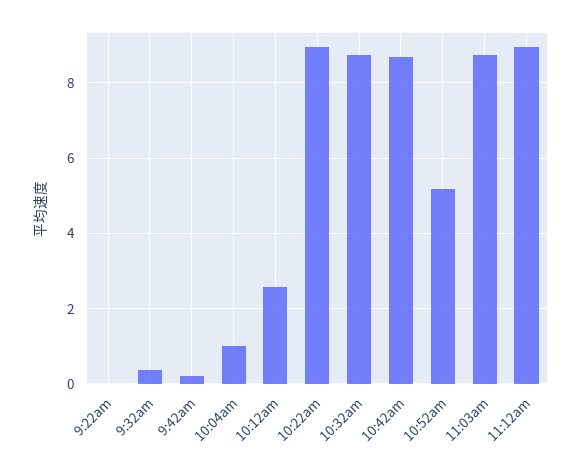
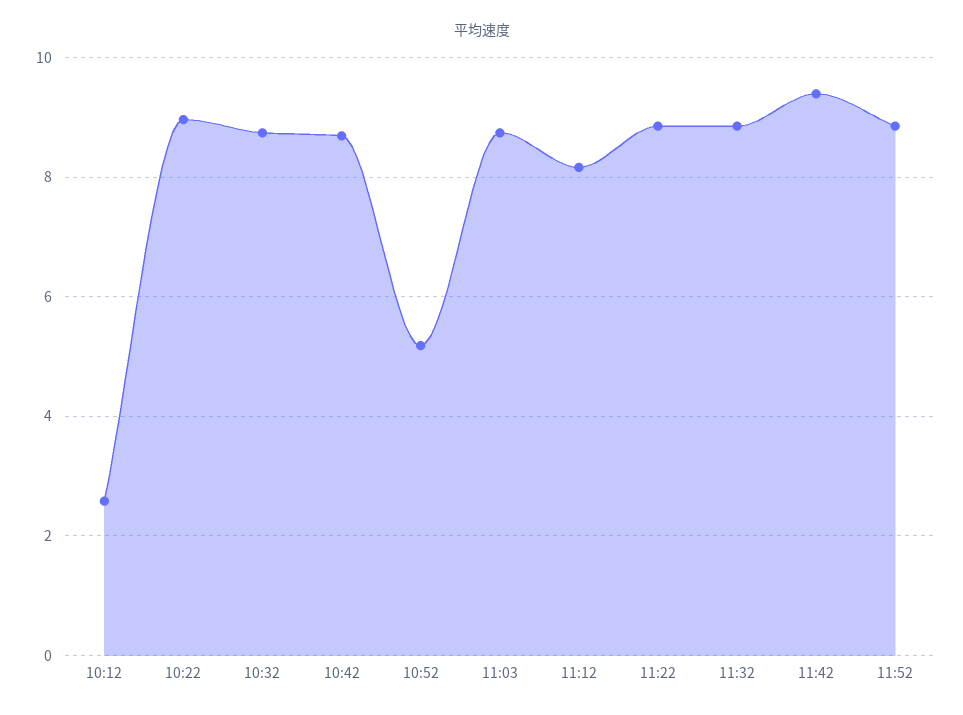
9:22am: 0 -> none
9:32am: 0.4 -> none
9:42am: 0.2 -> none
10:04am: 1 -> none
11:12am: 9 -> 8.2
11:22: none -> 8.8
11:32: none -> 8.8
11:42: none -> 9.4
11:52: none -> 8.8

